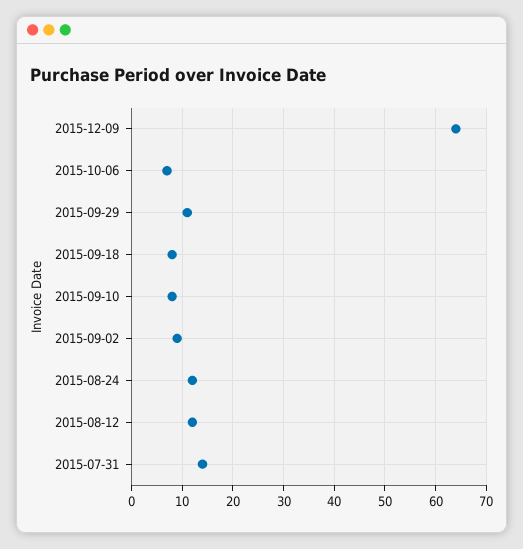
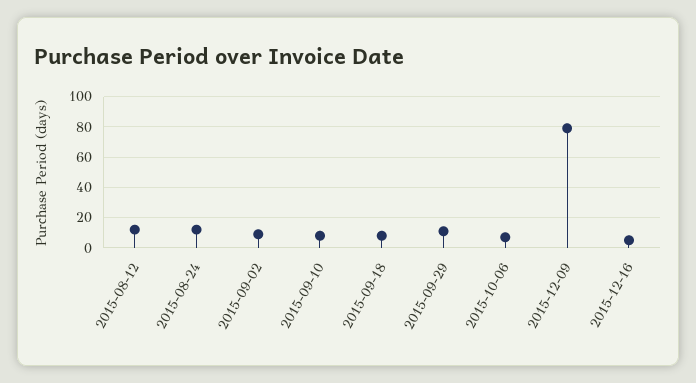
2015-12-09: 65 -> 80
2015-07-31: 15 -> none
2015-12-16: none -> 5

